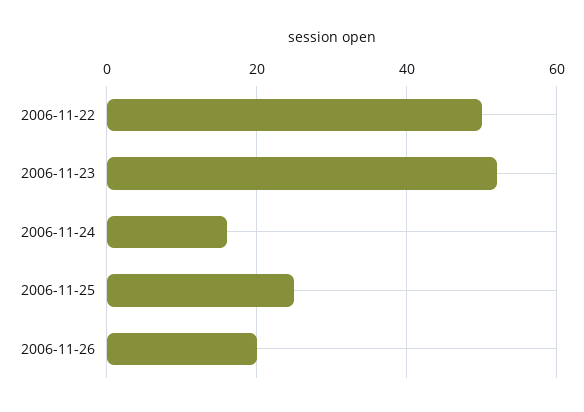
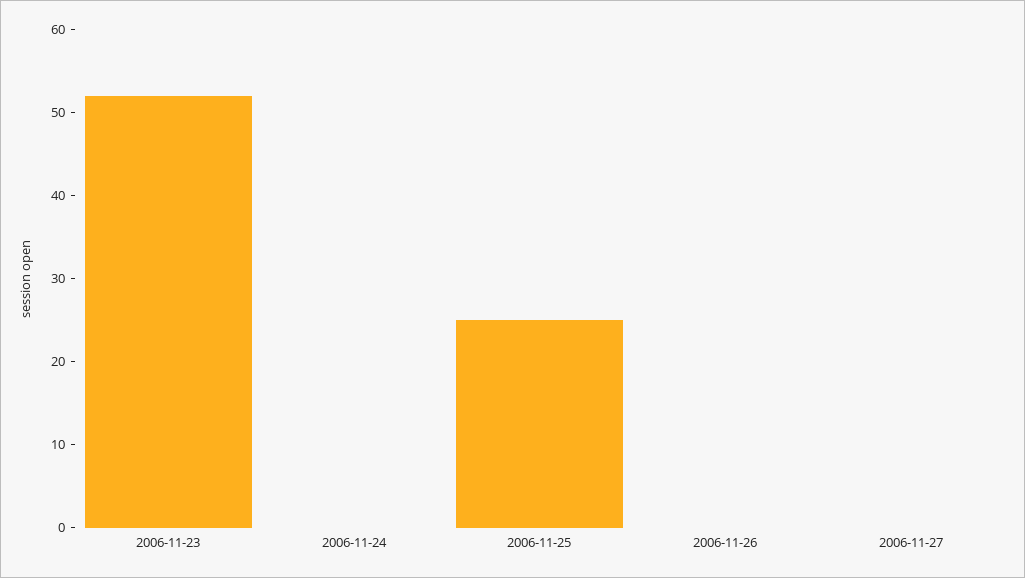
2006-11-22: 50 -> none
2006-11-24: 15 -> 0
2006-11-26: 20 -> 0
2006-11-27: none -> 0

